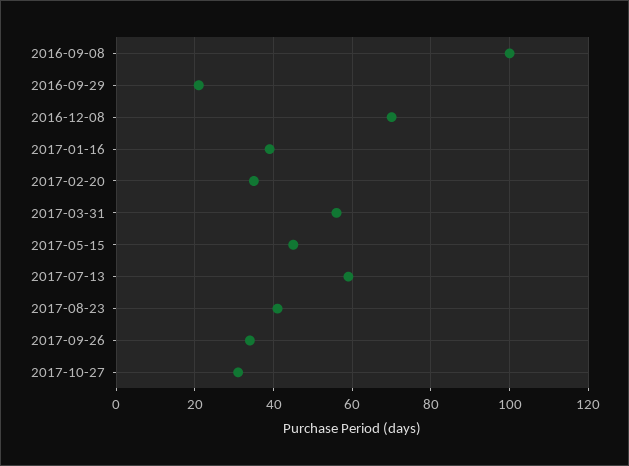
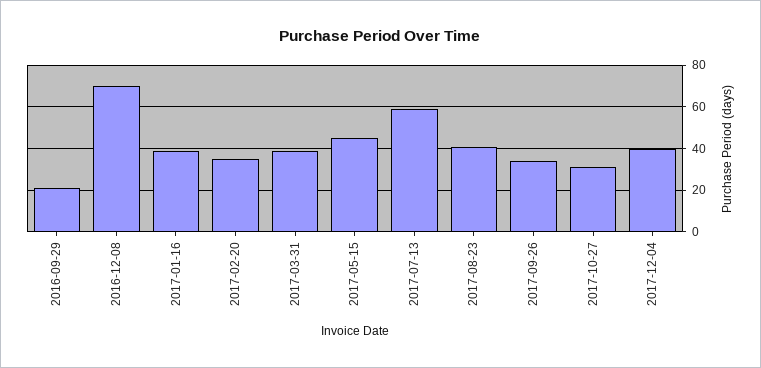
2016-09-08: 100 -> none
2017-03-31: 55 -> 40
2017-12-04: none -> 40

